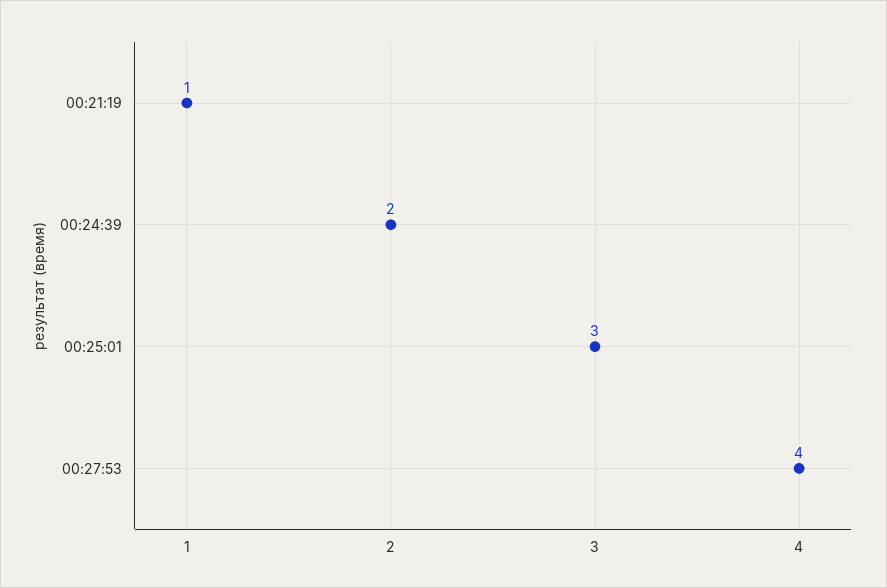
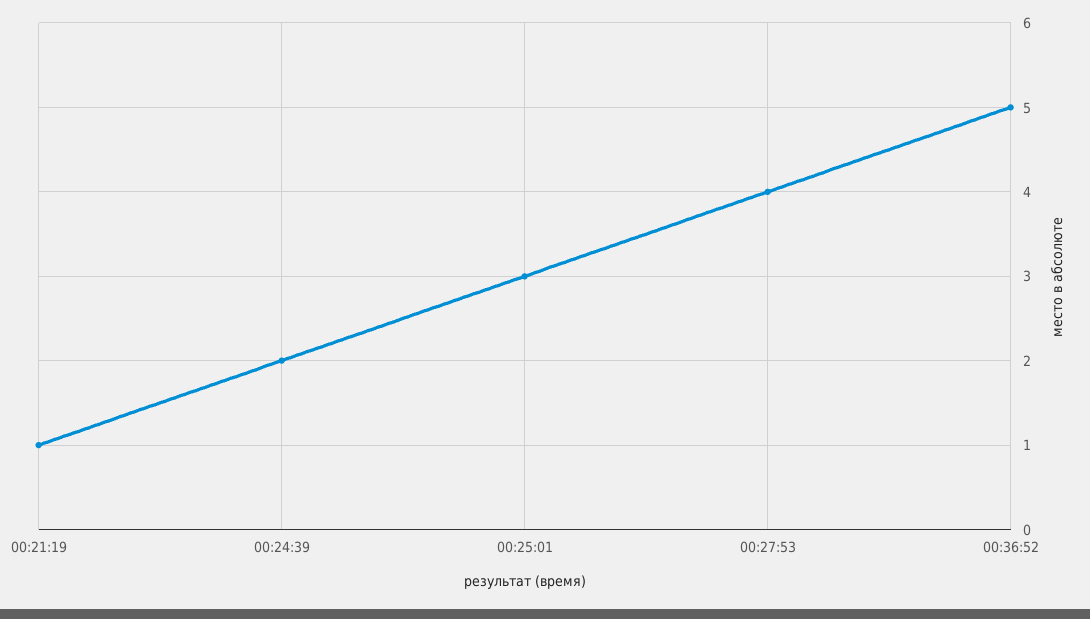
00:36:52: none -> 5

